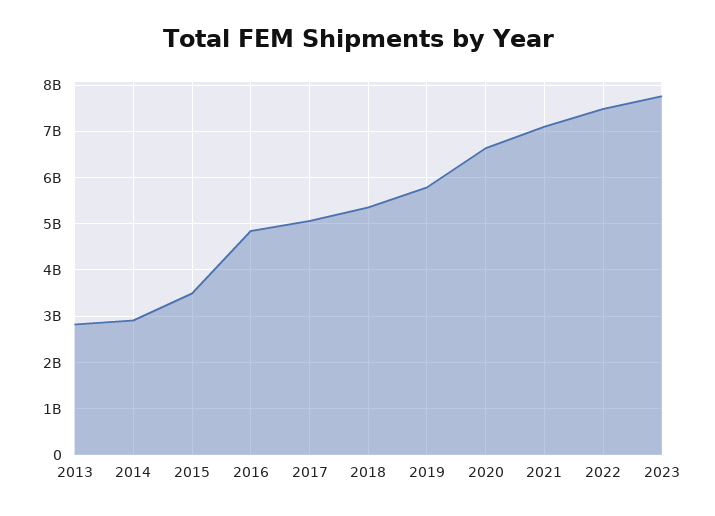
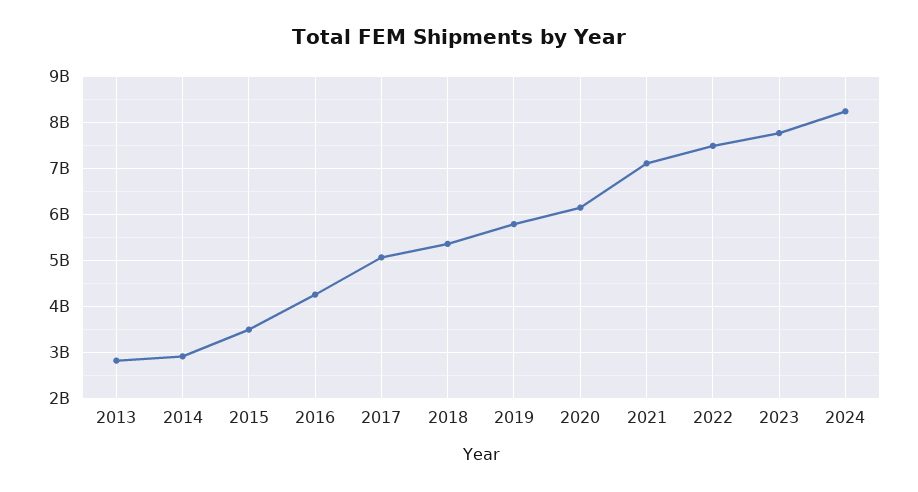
2016: 4800000000 -> 4200000000
2020: 6600000000 -> 6200000000
2024: none -> 8200000000

